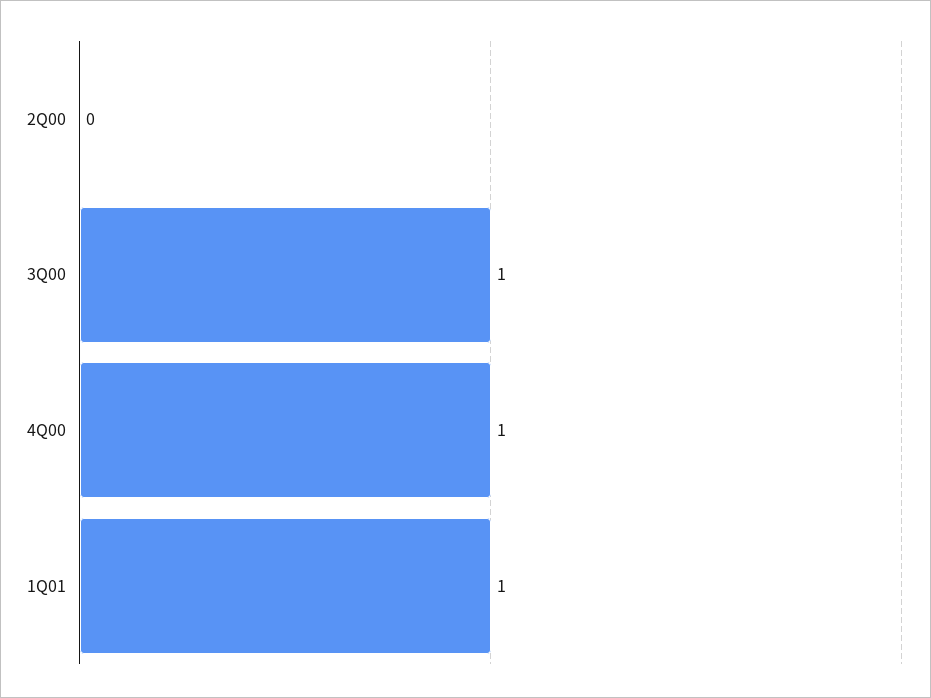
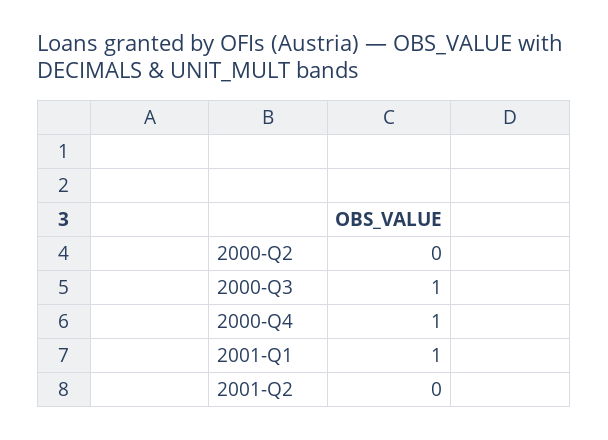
2001-Q2: none -> 0

